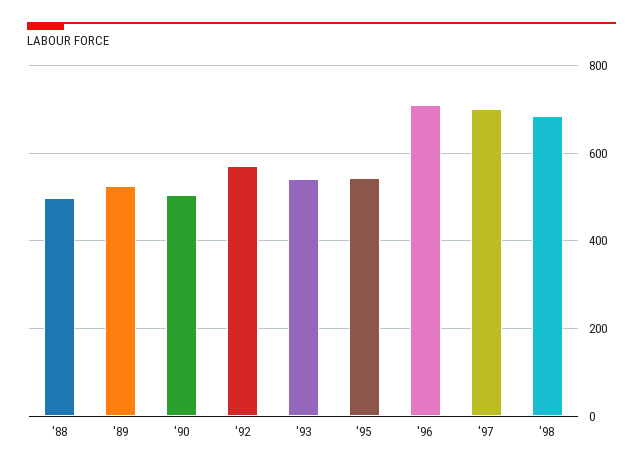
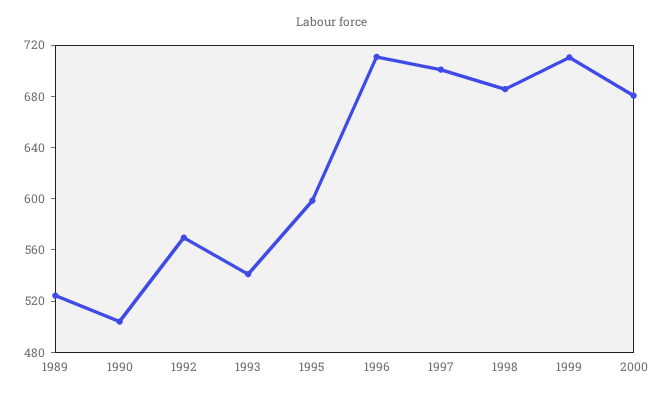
'88: 500 -> none
'95: 540 -> 600
1999: none -> 710
2000: none -> 680

